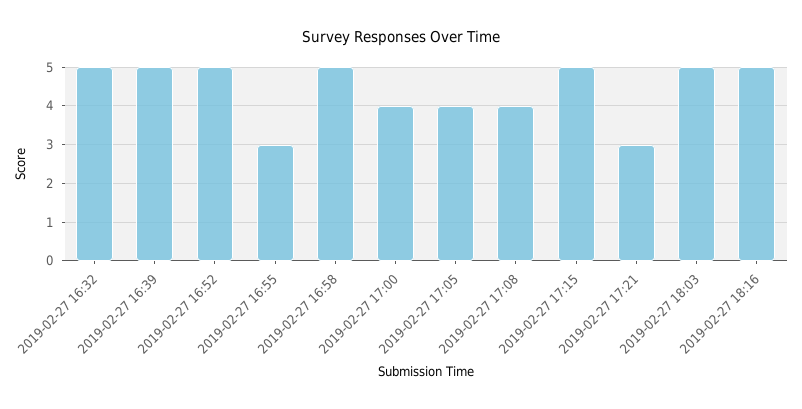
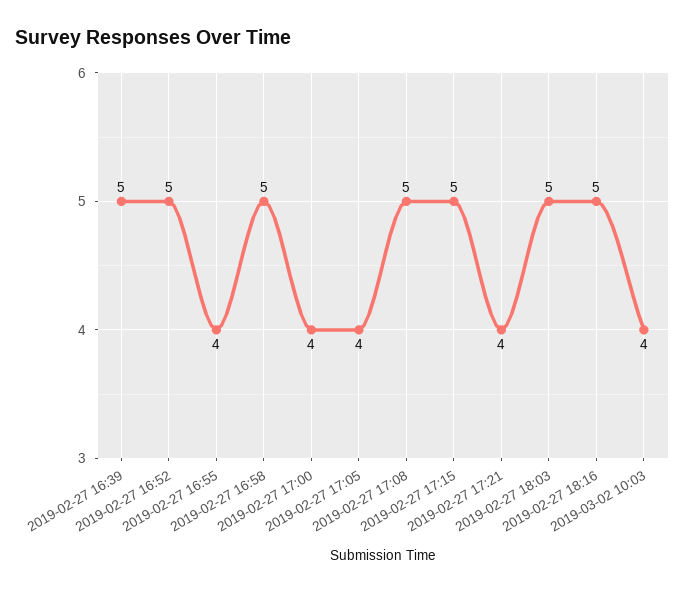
2019-02-27 16:32: 5 -> none
2019-02-27 16:55: 3 -> 4
2019-02-27 17:08: 4 -> 5
2019-02-27 17:21: 3 -> 4
2019-03-02 10:03: none -> 4

